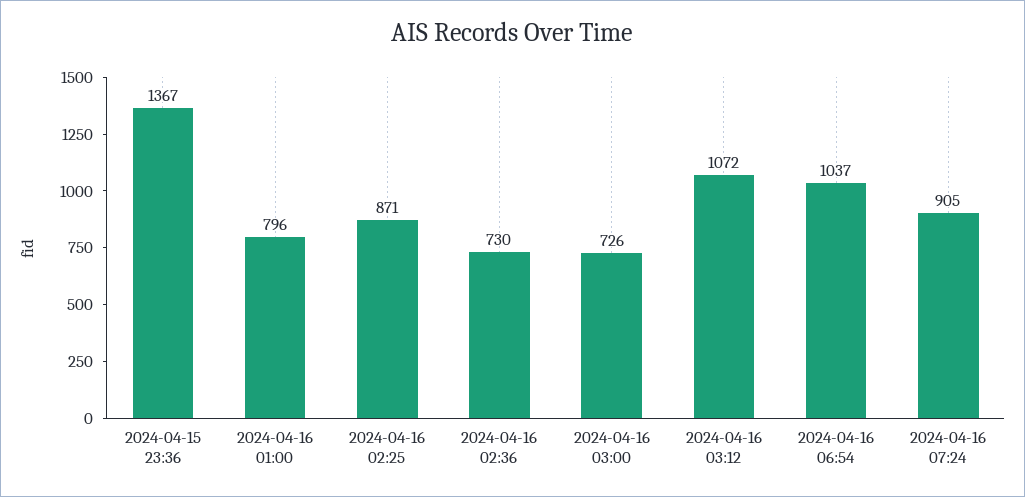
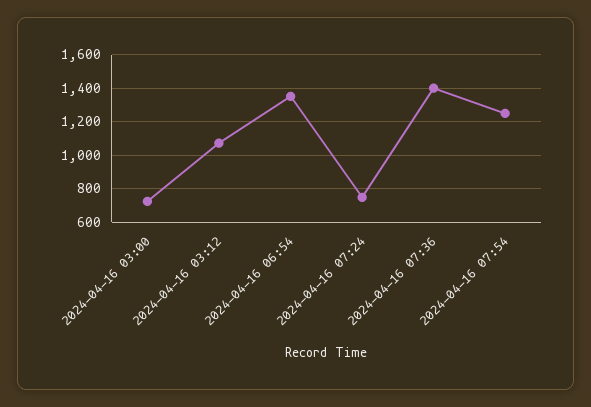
2024-04-15 23:36: 1367 -> none
2024-04-16 01:00: 796 -> none
2024-04-16 02:25: 871 -> none
2024-04-16 02:36: 730 -> none
2024-04-16 06:54: 1037 -> 1350
2024-04-16 07:24: 905 -> 750
2024-04-16 07:36: none -> 1400
2024-04-16 07:54: none -> 1250

